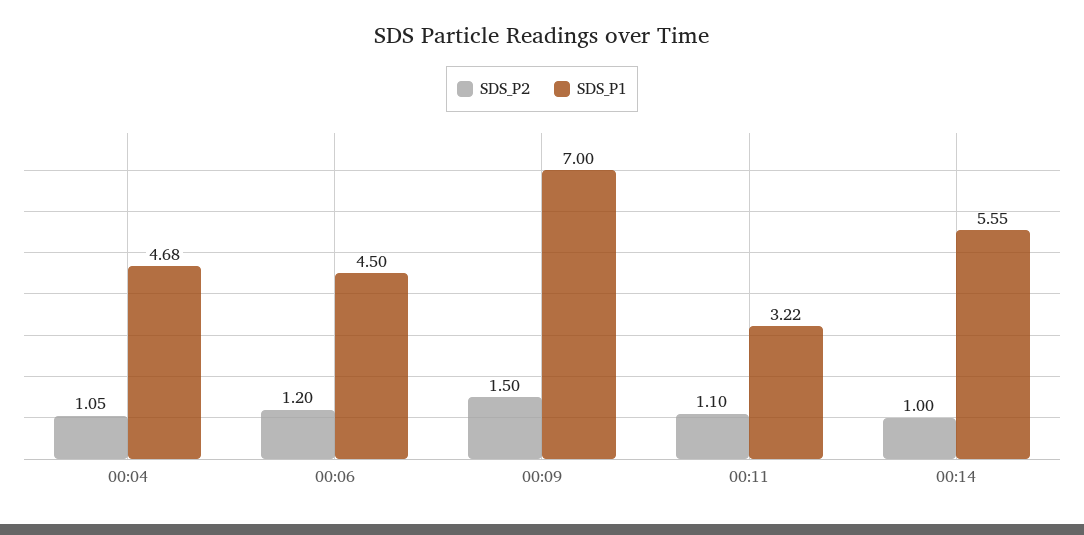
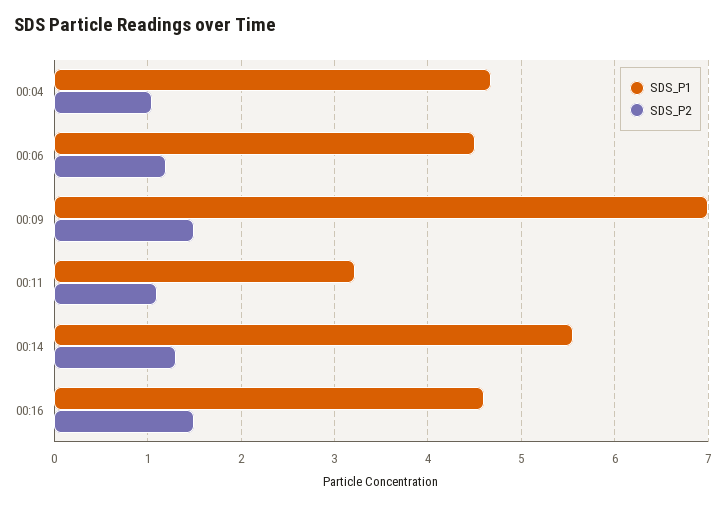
SDS_P2, 00:14: 1 -> 1.3
SDS_P1, 00:16: none -> 4.6
SDS_P2, 00:16: none -> 1.5

